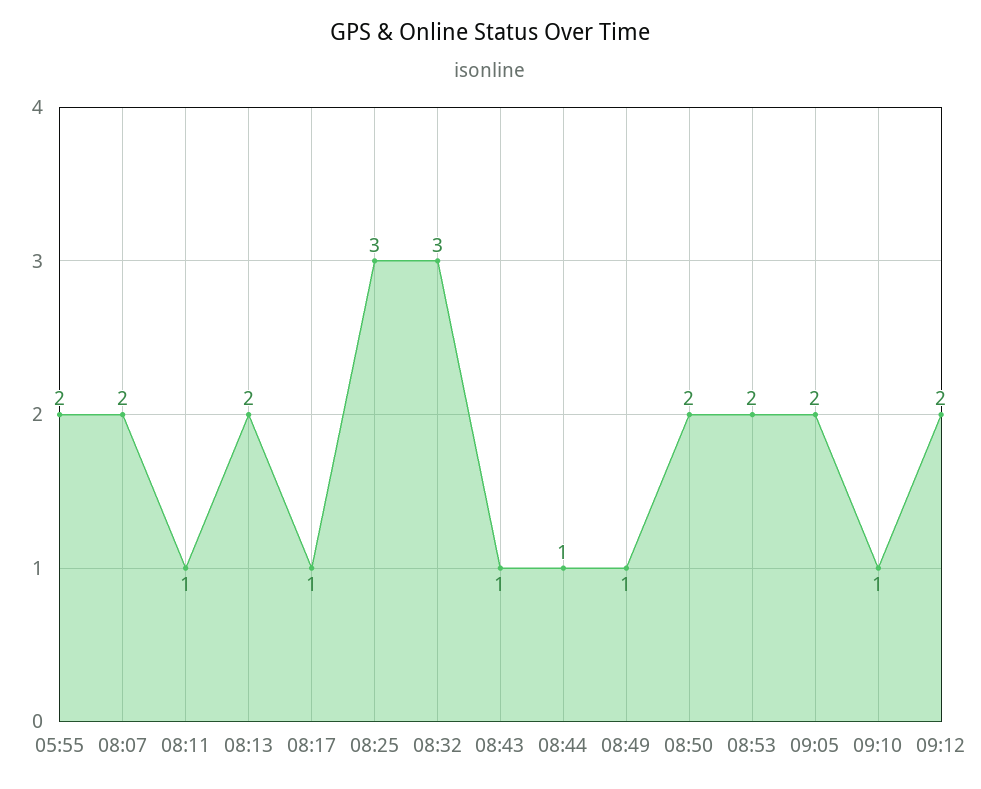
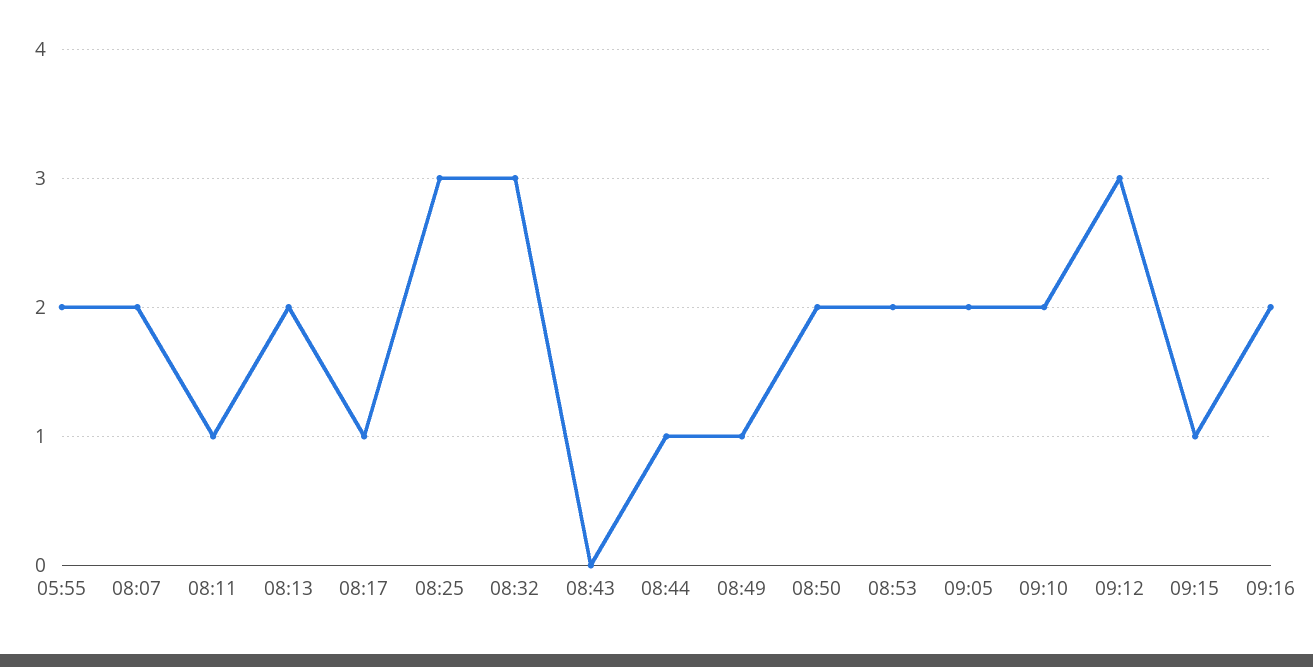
08:43: 1 -> 0
09:10: 1 -> 2
09:12: 2 -> 3
09:15: none -> 1
09:16: none -> 2

